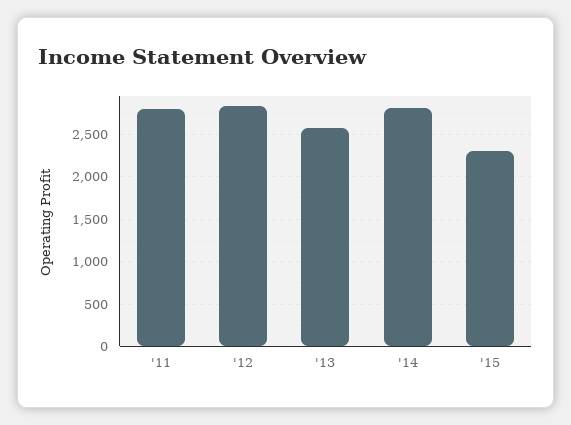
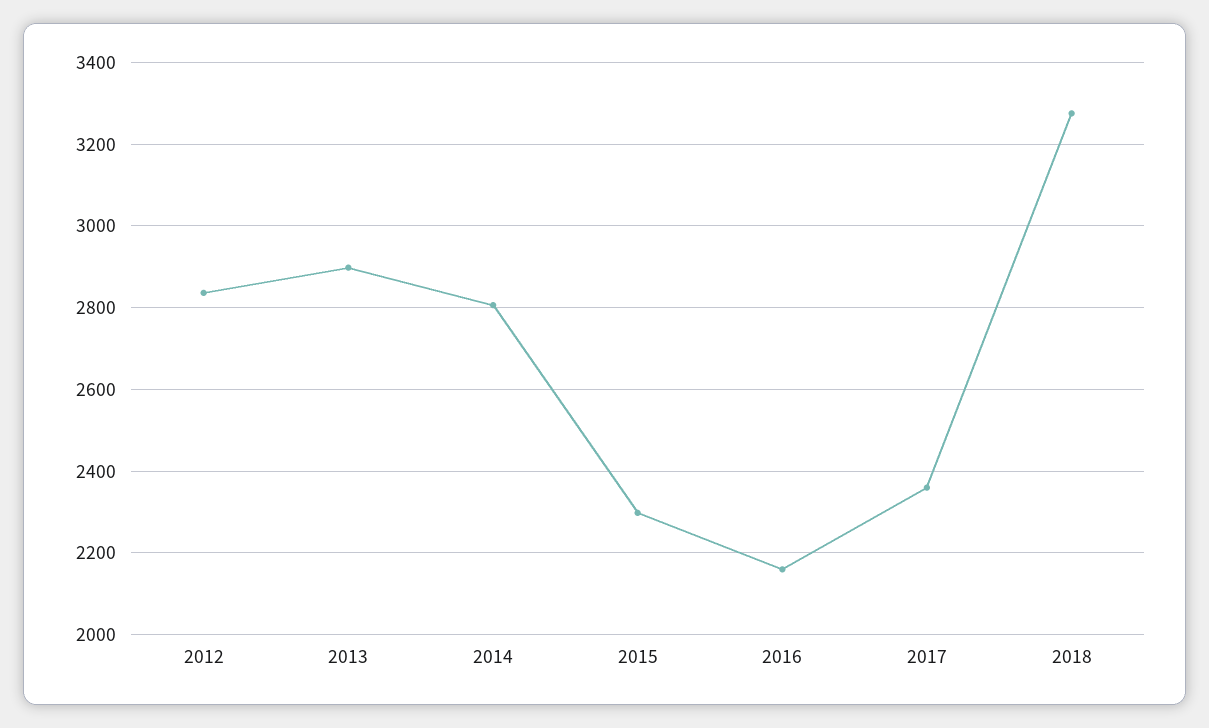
'11: 2800 -> none
'13: 2600 -> 2900
2016: none -> 2160
2017: none -> 2360
2018: none -> 3280

